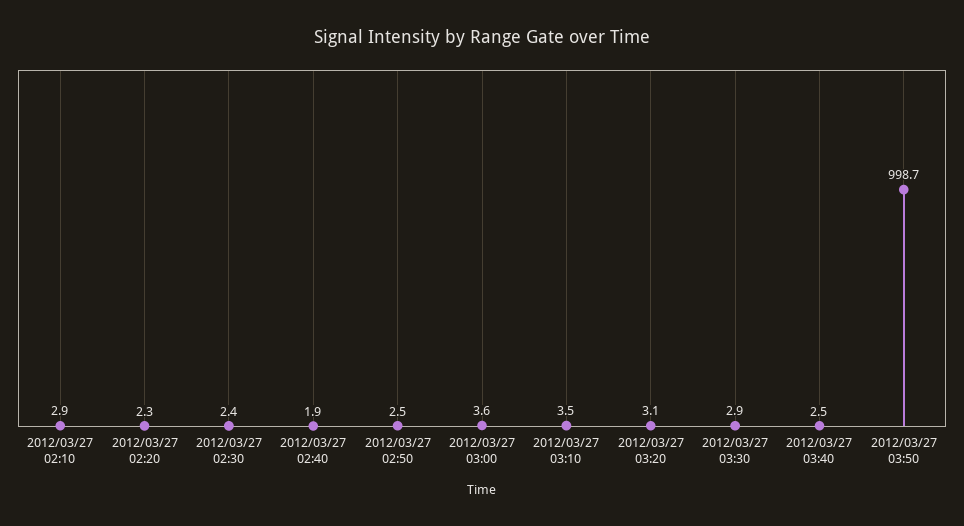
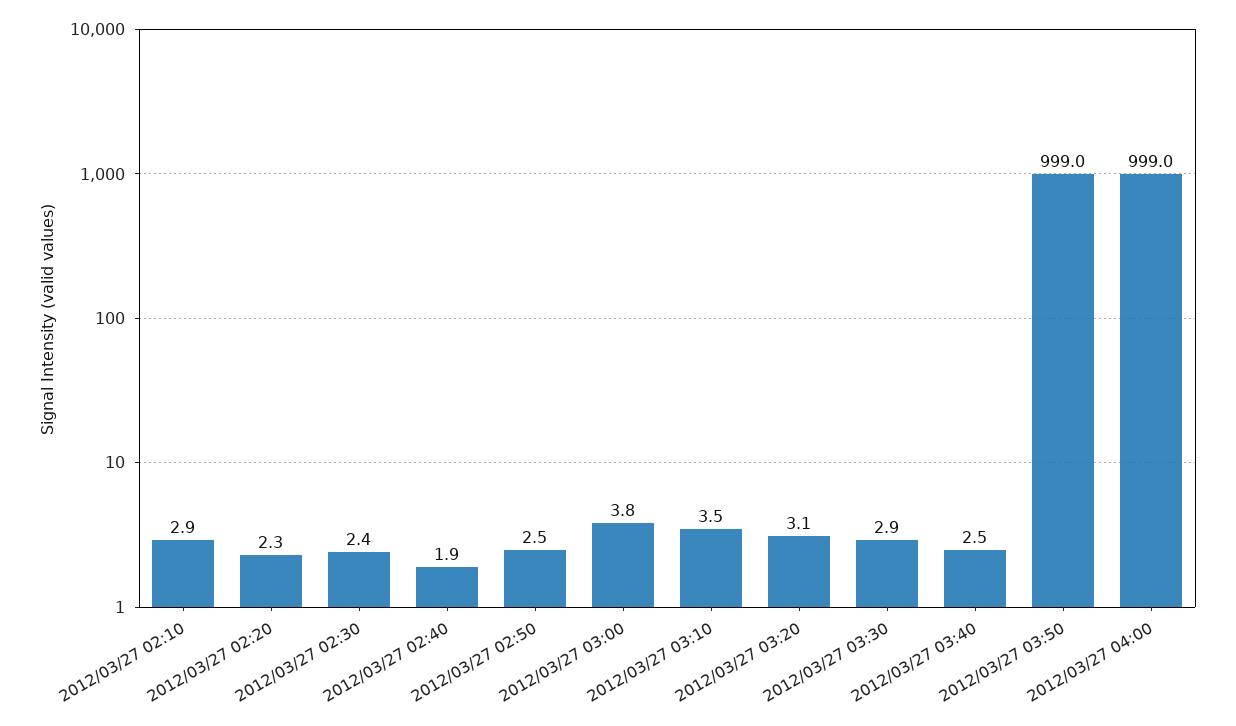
2012/03/27 03:00: 3.6 -> 3.8
2012/03/27 03:50: 998.7 -> 999
2012/03/27 04:00: none -> 999

